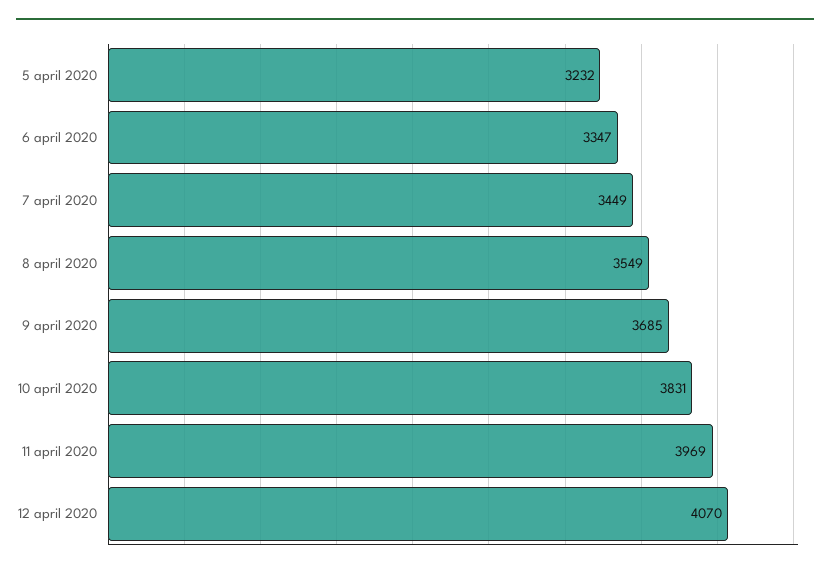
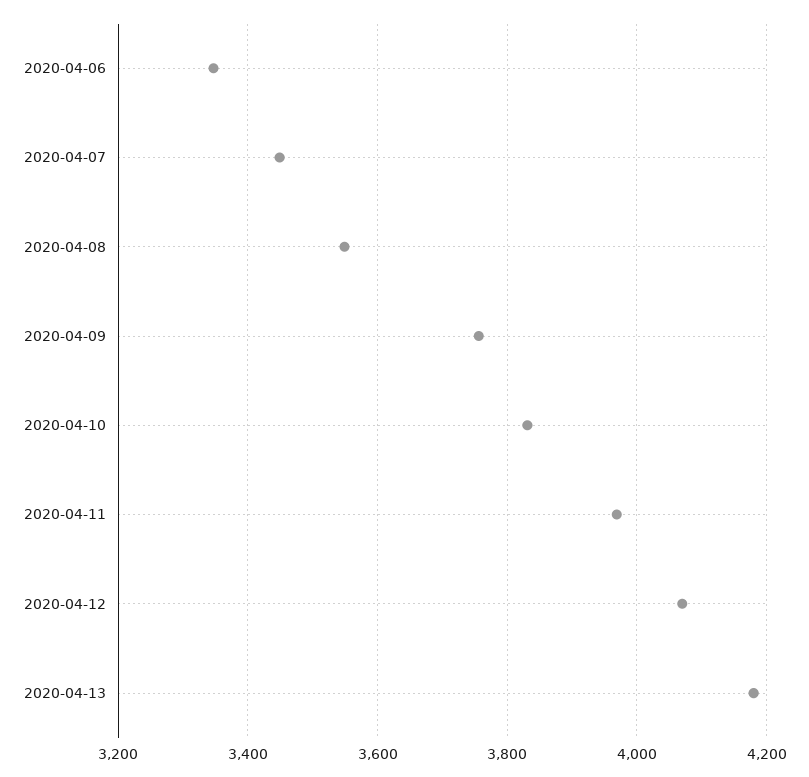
5 april 2020: 3232 -> none
9 april 2020: 3685 -> 3760
2020-04-13: none -> 4180

